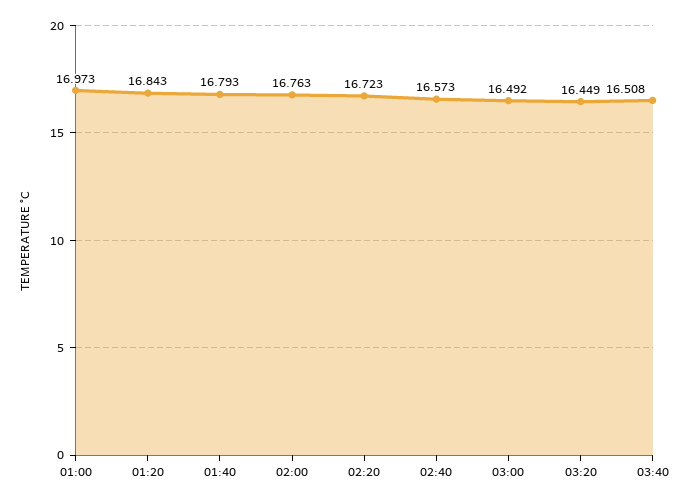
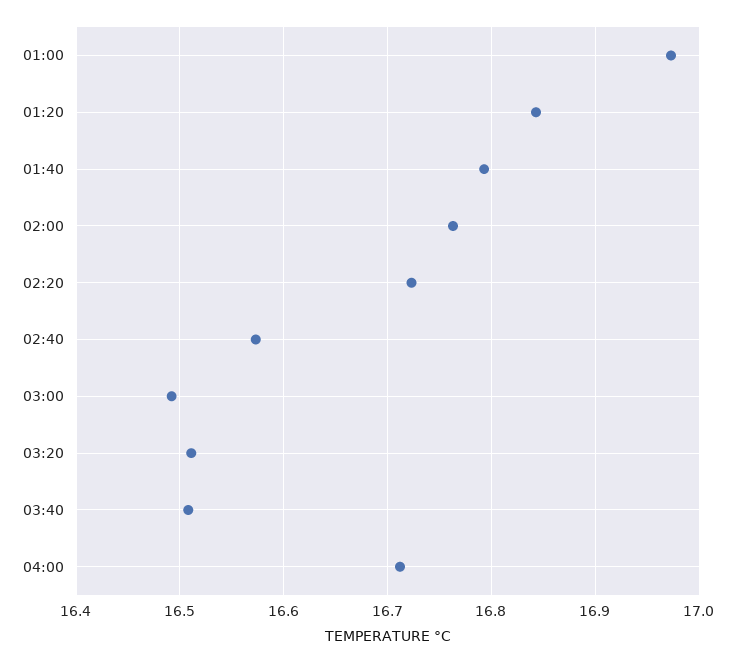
03:20: 16.449 -> 16.51
04:00: none -> 16.71

